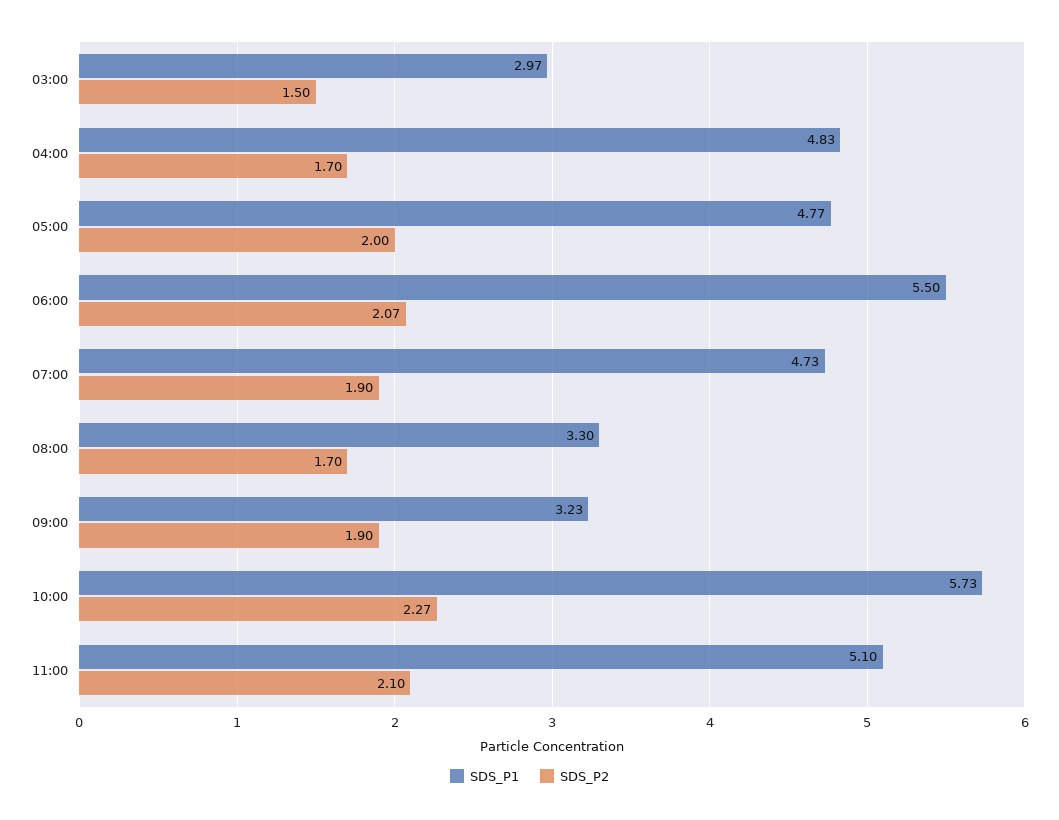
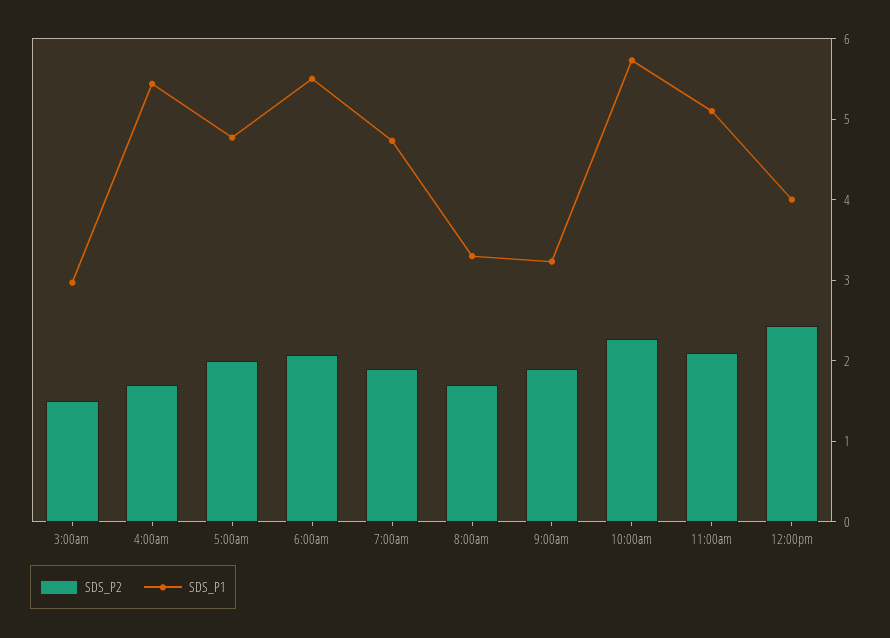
SDS_P1, 04:00: 4.83 -> 5.4
SDS_P2, 12:00pm: none -> 2.4
SDS_P1, 12:00pm: none -> 4

